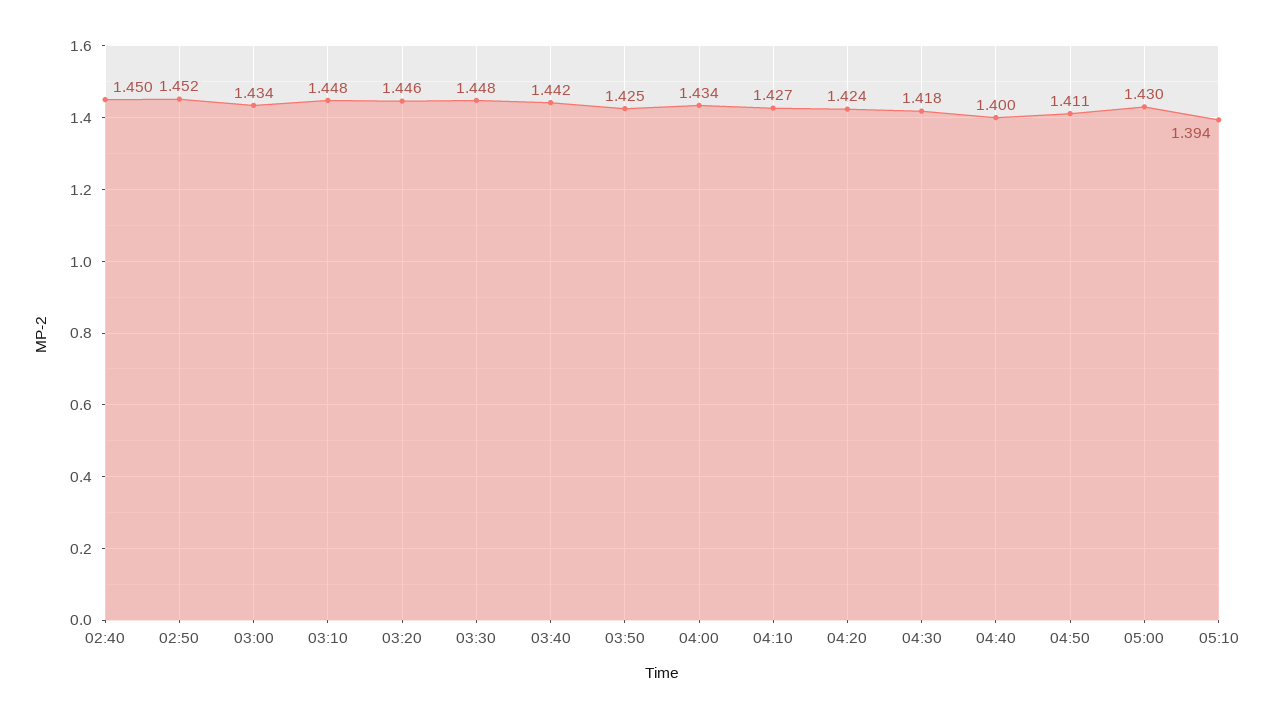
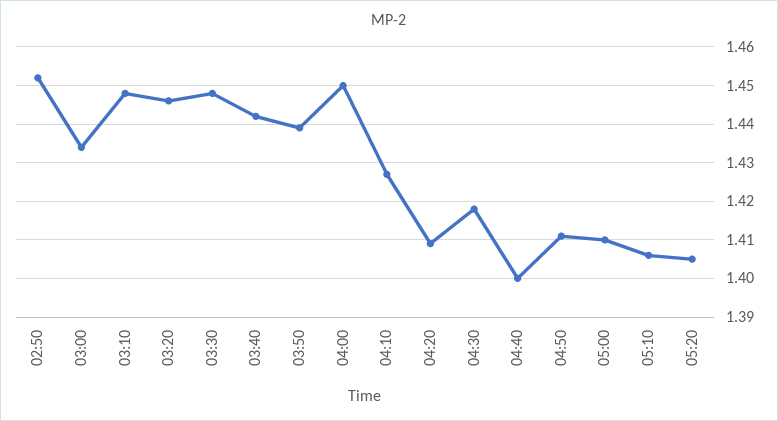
02:40: 1.45 -> none
03:50: 1.425 -> 1.44
04:00: 1.434 -> 1.45
04:20: 1.424 -> 1.41
05:00: 1.43 -> 1.41
05:10: 1.394 -> 1.405
05:20: none -> 1.405

